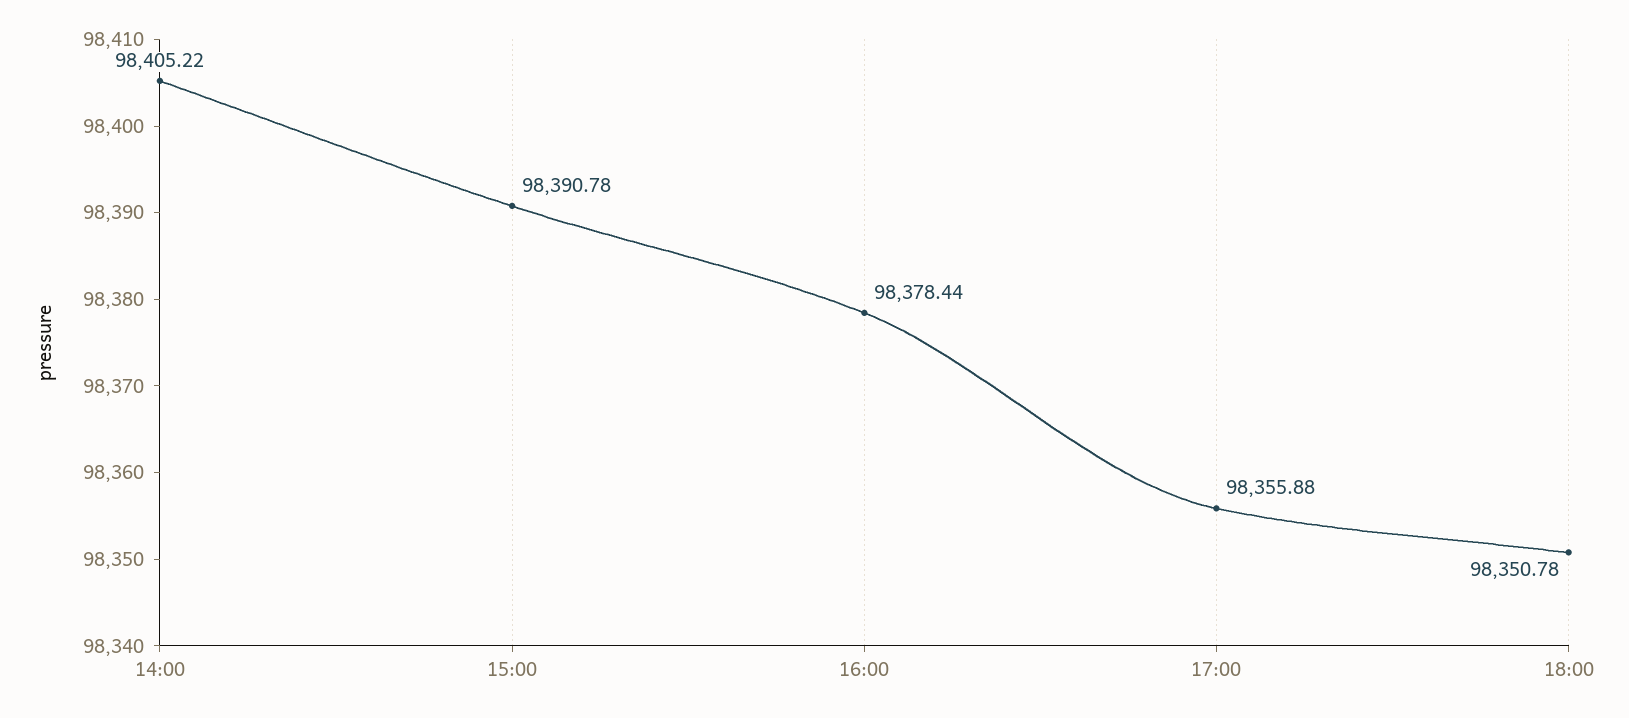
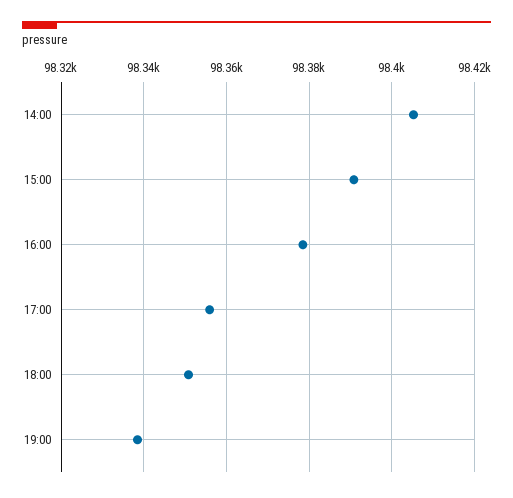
19:00: none -> 98338

